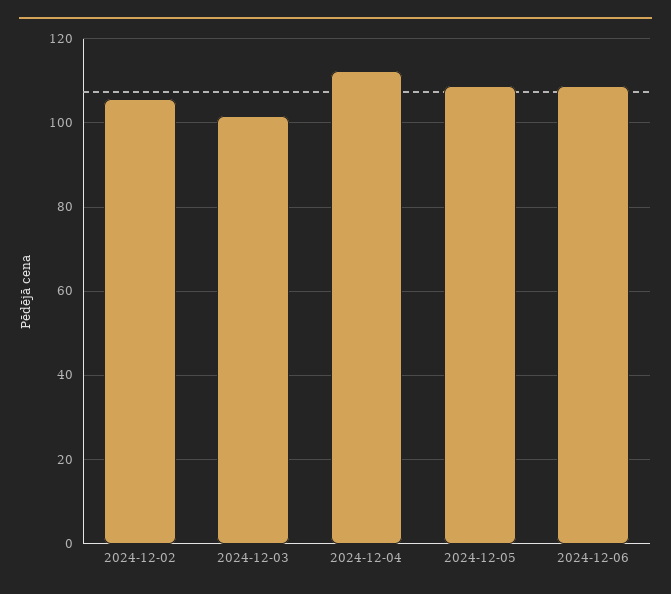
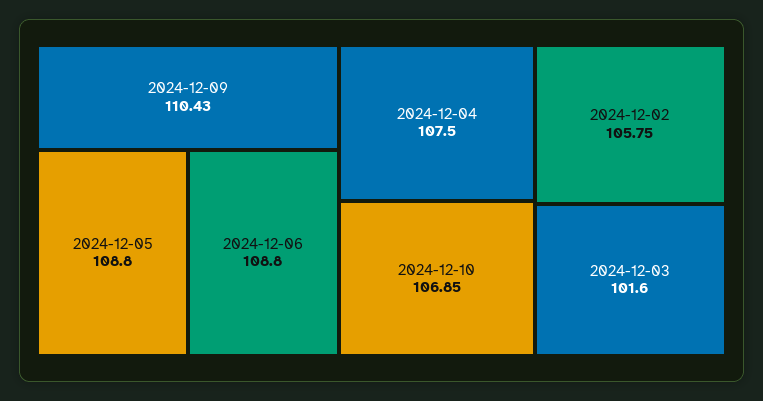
2024-12-04: 112 -> 107.5
2024-12-09: none -> 110.43
2024-12-10: none -> 106.85

